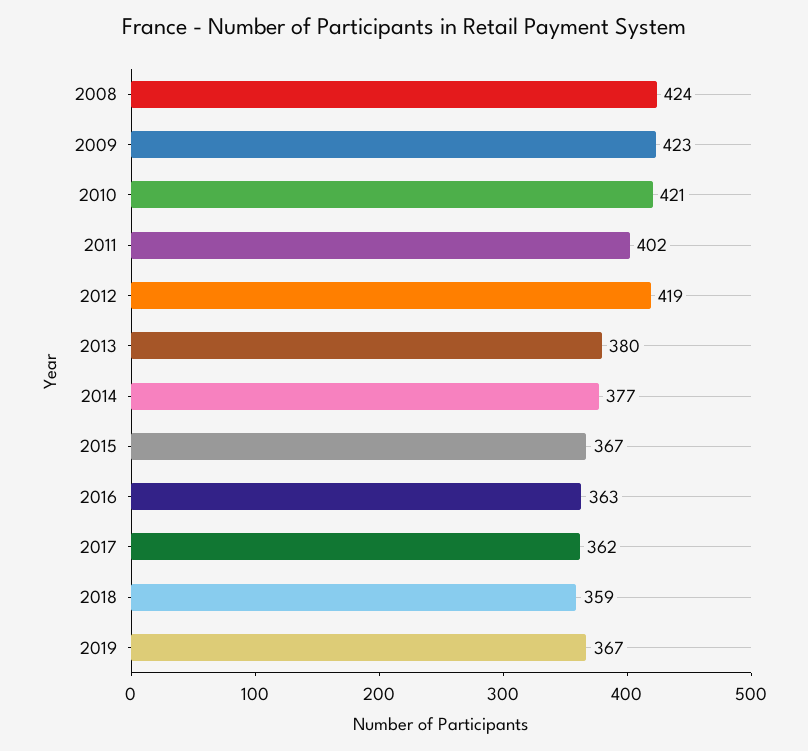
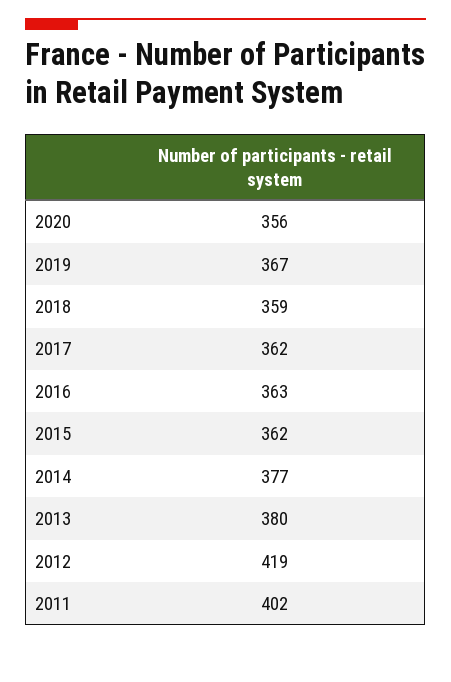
2008: 424 -> none
2009: 423 -> none
2010: 421 -> none
2015: 367 -> 362
2020: none -> 356

